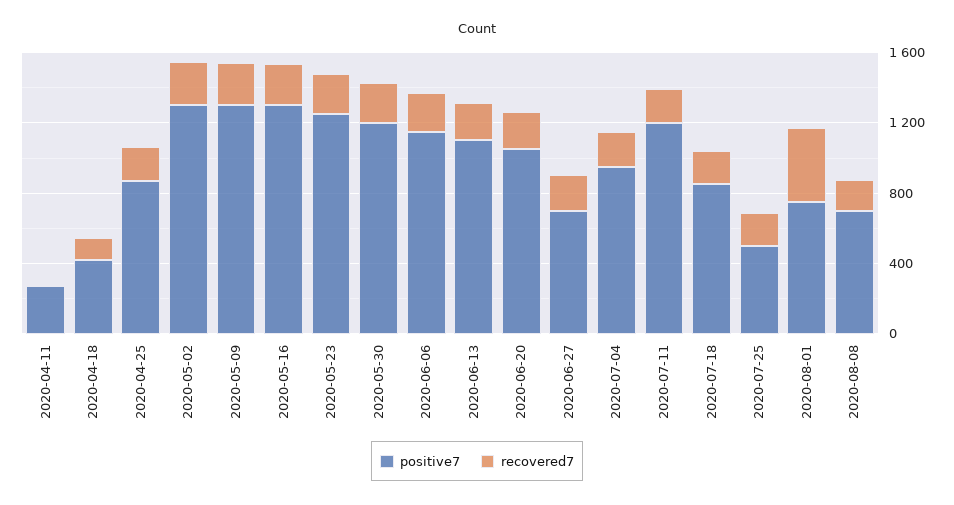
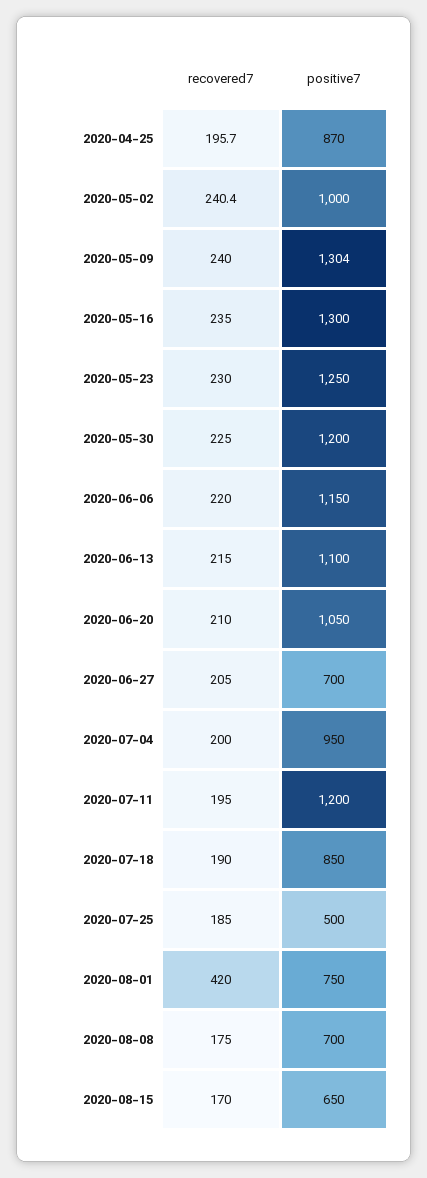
positive7, 2020-04-11: 300 -> none
recovered7, 2020-04-11: 0 -> none
positive7, 2020-04-18: 400 -> none
recovered7, 2020-04-18: 100 -> none
positive7, 2020-05-02: 1300 -> 1000
recovered7, 2020-08-15: none -> 170
positive7, 2020-08-15: none -> 650

